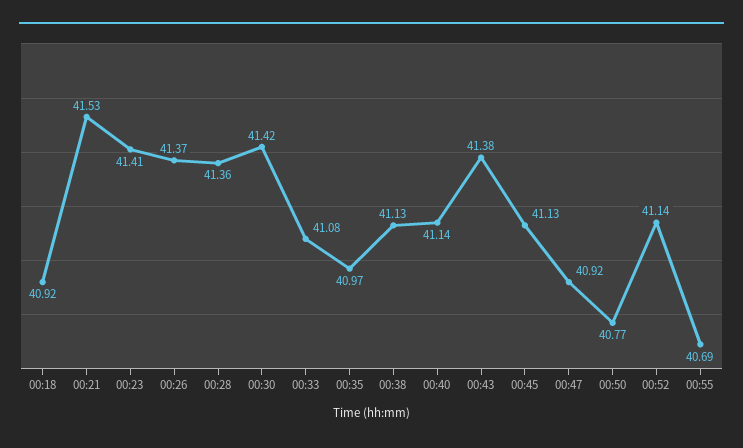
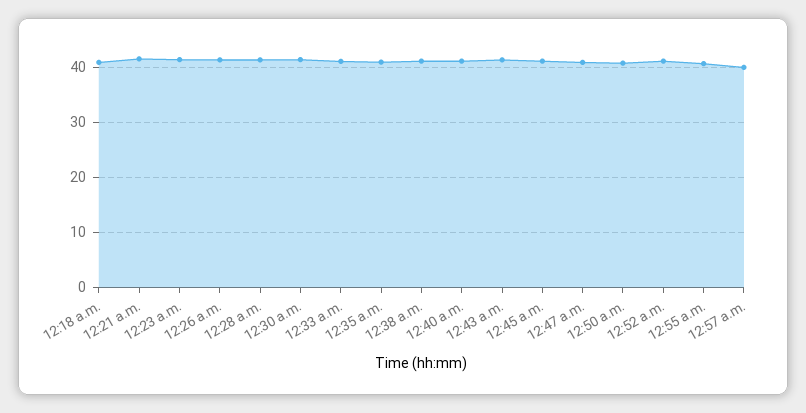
12:57 a.m.: none -> 40

